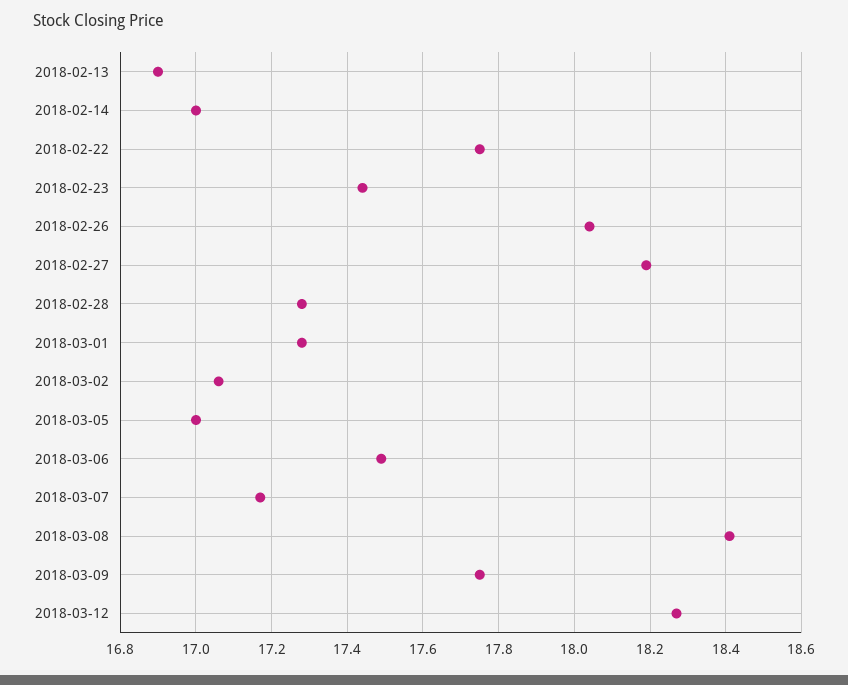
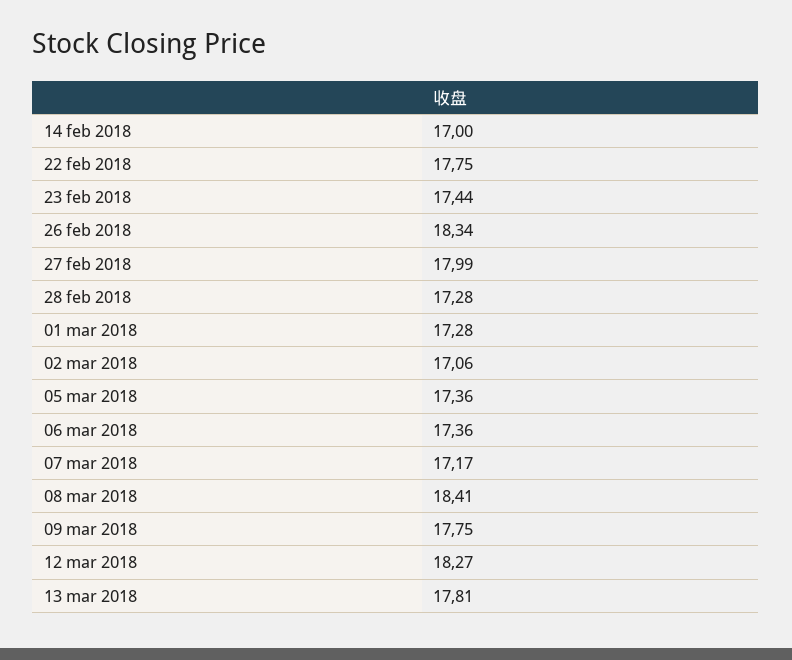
2018-02-13: 16.9 -> none
2018-02-26: 18.05 -> 18.34
2018-02-27: 18.2 -> 17.99
2018-03-05: 17 -> 17.36
2018-03-06: 17.5 -> 17.36
13 mar 2018: none -> 17.81

